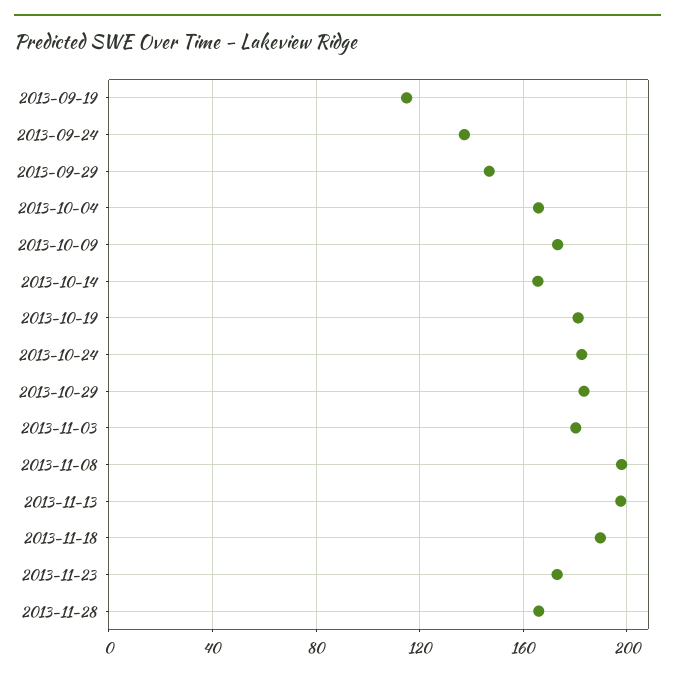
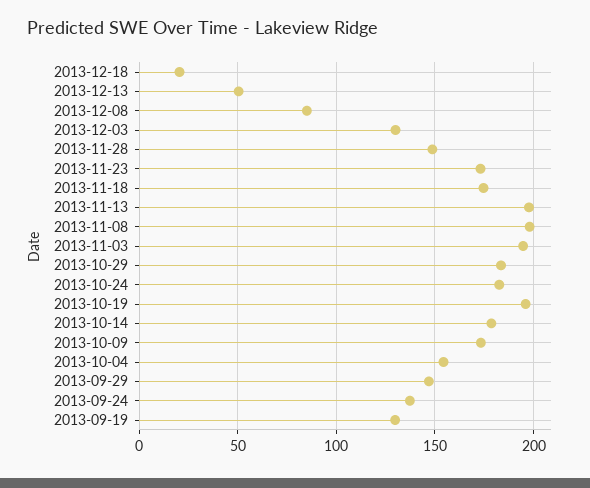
2013-09-19: 115 -> 130
2013-10-04: 165 -> 155
2013-10-14: 165 -> 180
2013-10-19: 180 -> 195
2013-11-03: 180 -> 195
2013-11-18: 190 -> 175
2013-11-28: 165 -> 150
2013-12-18: none -> 20
2013-12-13: none -> 50
2013-12-08: none -> 85
2013-12-03: none -> 130

